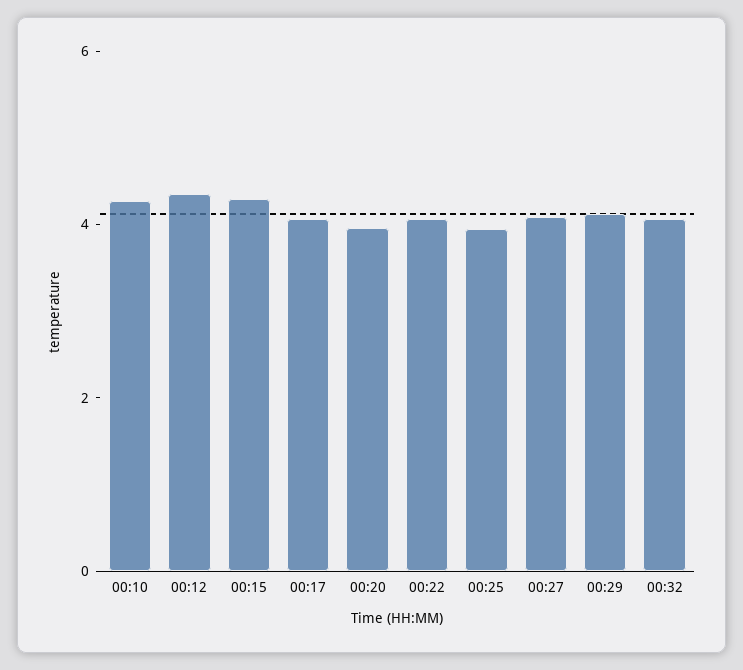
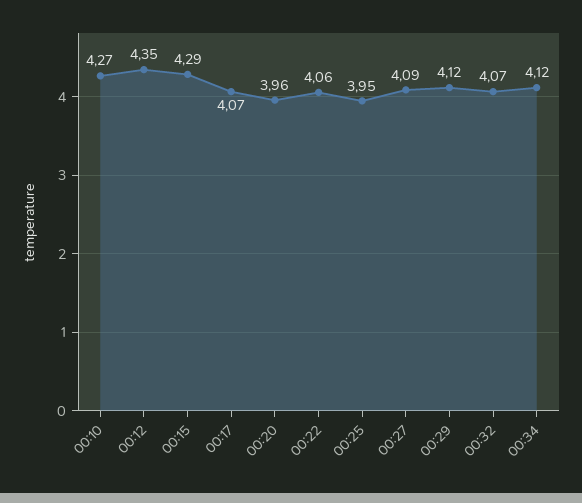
00:34: none -> 4.12

